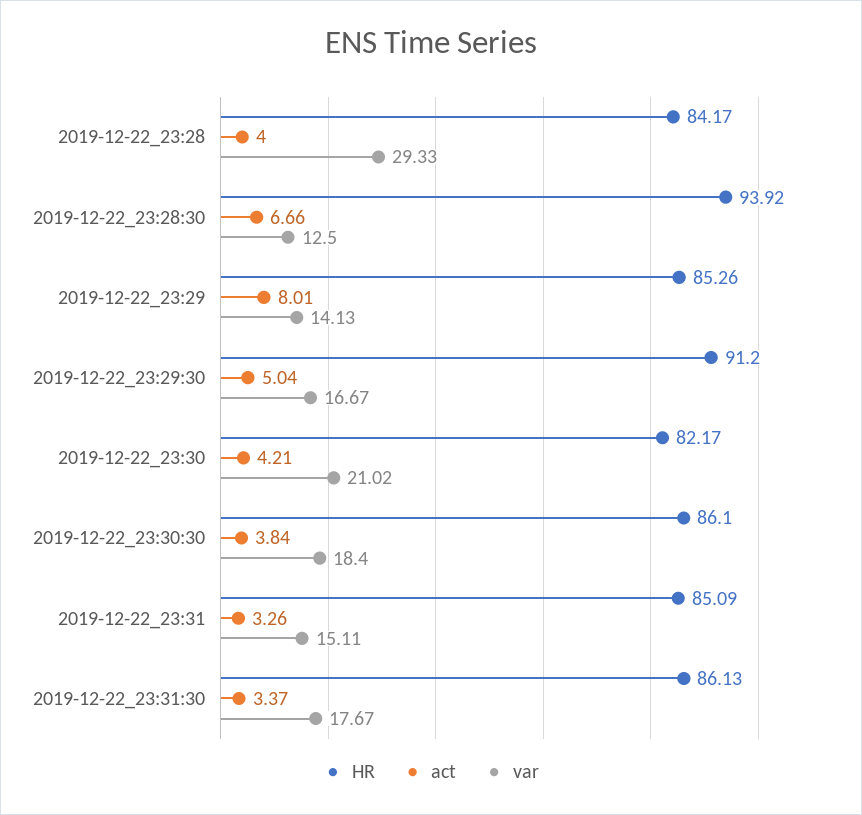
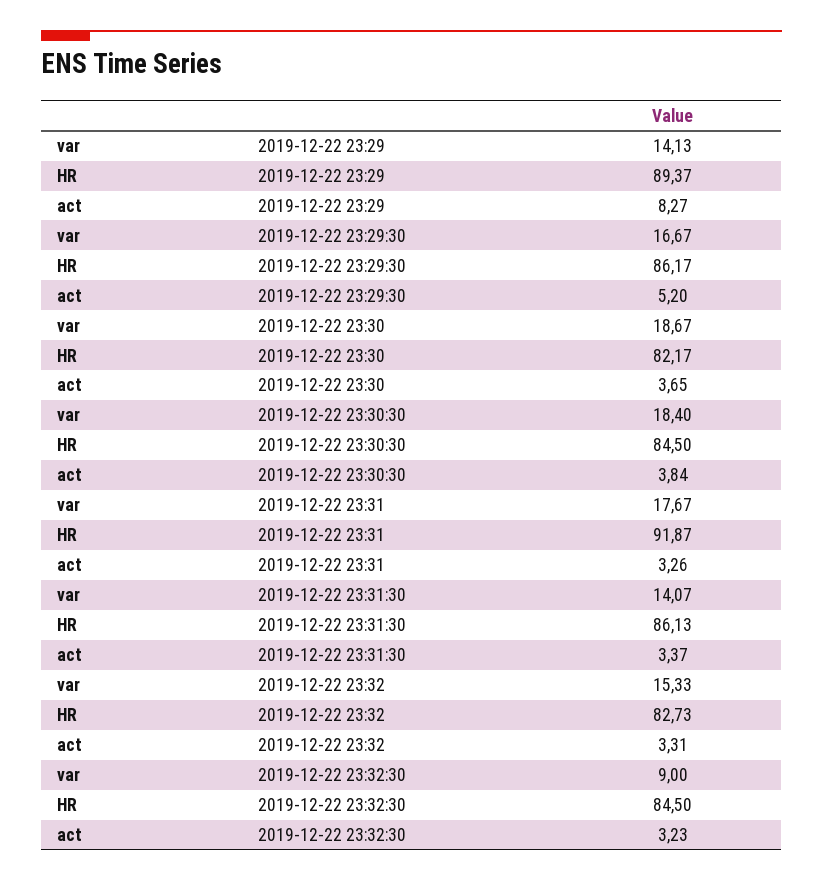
HR, 2019-12-22_23:28: 84.17 -> none
act, 2019-12-22_23:28: 4 -> none
var, 2019-12-22_23:28: 29.33 -> none
HR, 2019-12-22_23:28:30: 93.92 -> none
act, 2019-12-22_23:28:30: 6.66 -> none
var, 2019-12-22_23:28:30: 12.5 -> none
HR, 2019-12-22_23:29: 85.26 -> 89.37
act, 2019-12-22_23:29: 8.01 -> 8.27
HR, 2019-12-22_23:29:30: 91.2 -> 86.17
act, 2019-12-22_23:29:30: 5.04 -> 5.2
act, 2019-12-22_23:30: 4.21 -> 3.65
var, 2019-12-22_23:30: 21.02 -> 18.67
HR, 2019-12-22_23:30:30: 86.1 -> 84.5
HR, 2019-12-22_23:31: 85.09 -> 91.87
var, 2019-12-22_23:31: 15.11 -> 17.67
var, 2019-12-22_23:31:30: 17.67 -> 14.07
var, 2019-12-22 23:32: none -> 15.33
HR, 2019-12-22 23:32: none -> 82.73
act, 2019-12-22 23:32: none -> 3.31
var, 2019-12-22 23:32:30: none -> 9
HR, 2019-12-22 23:32:30: none -> 84.5
act, 2019-12-22 23:32:30: none -> 3.23

